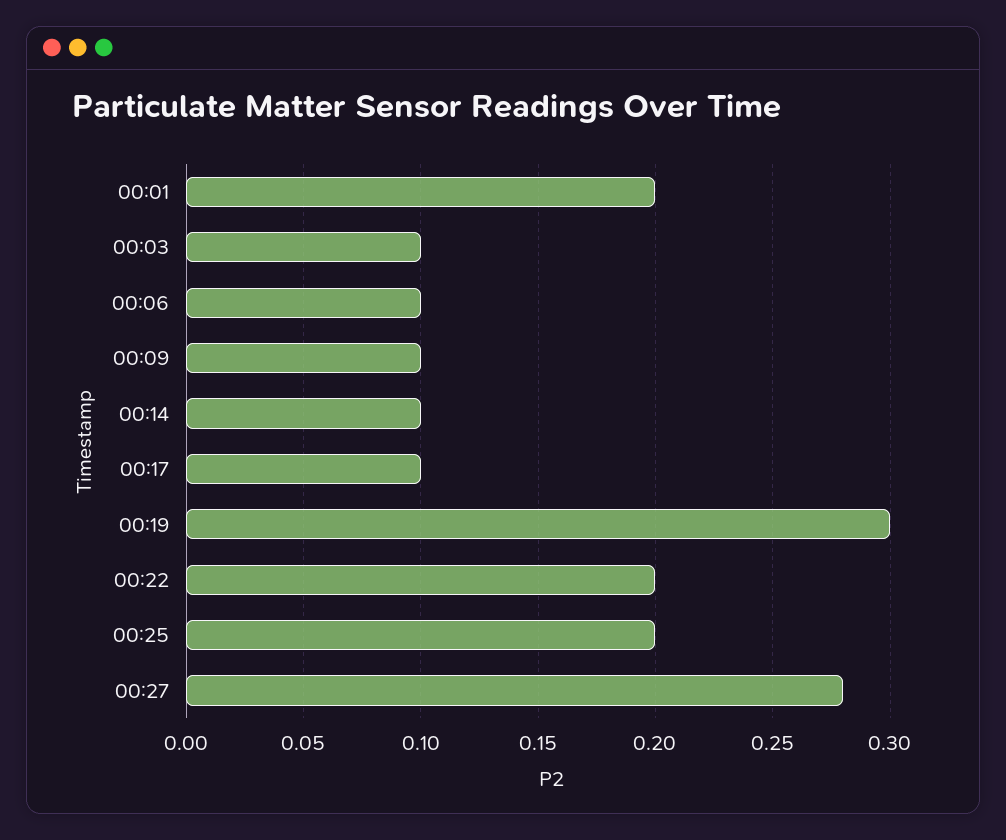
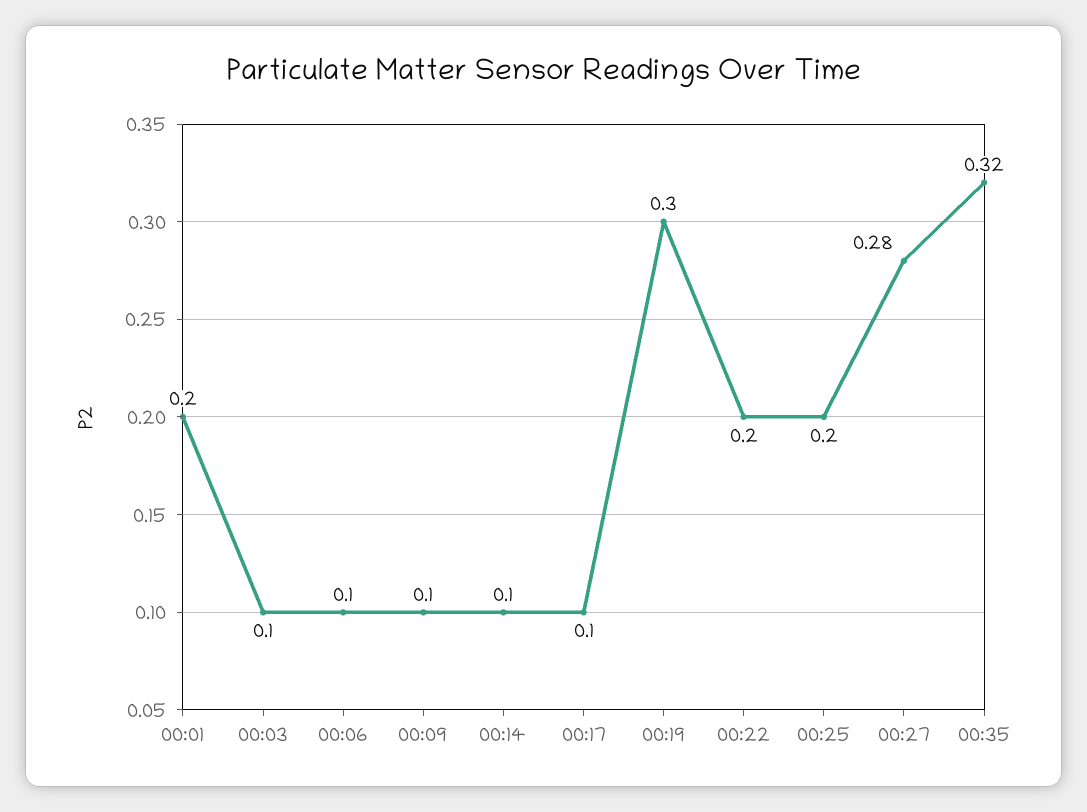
00:35: none -> 0.32

